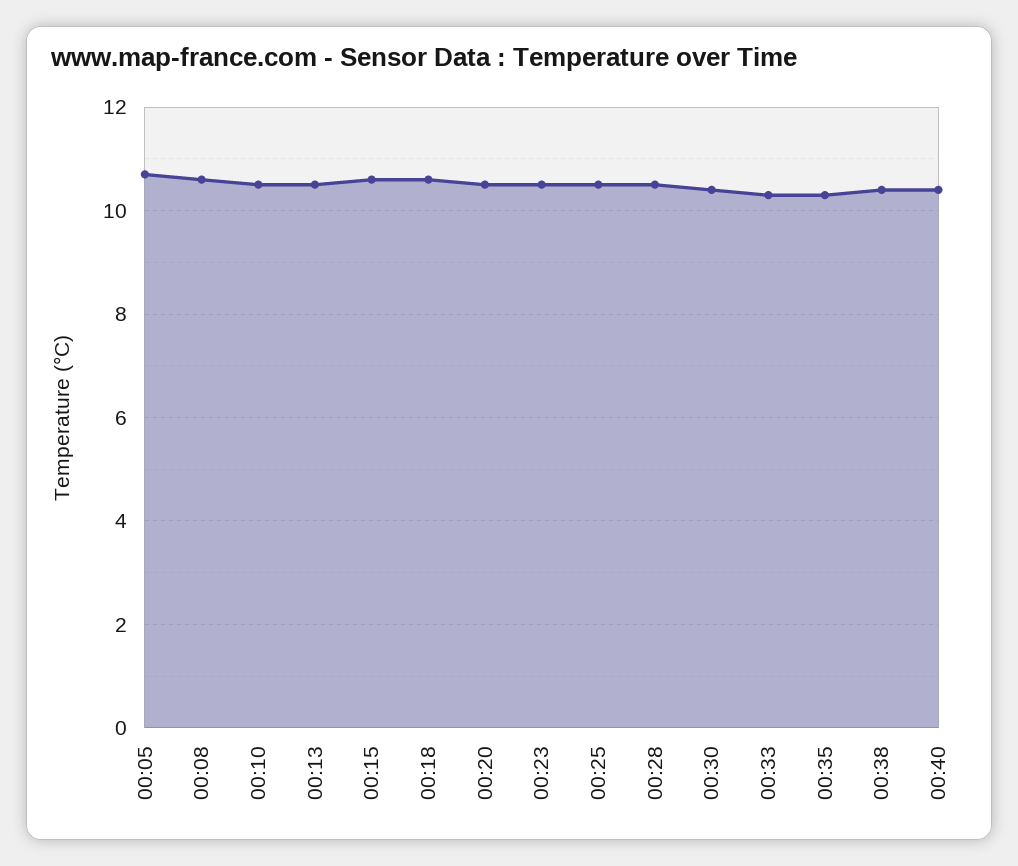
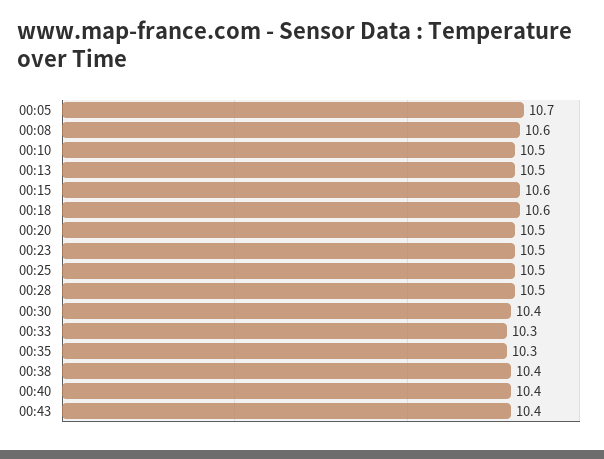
00:43: none -> 10.4

